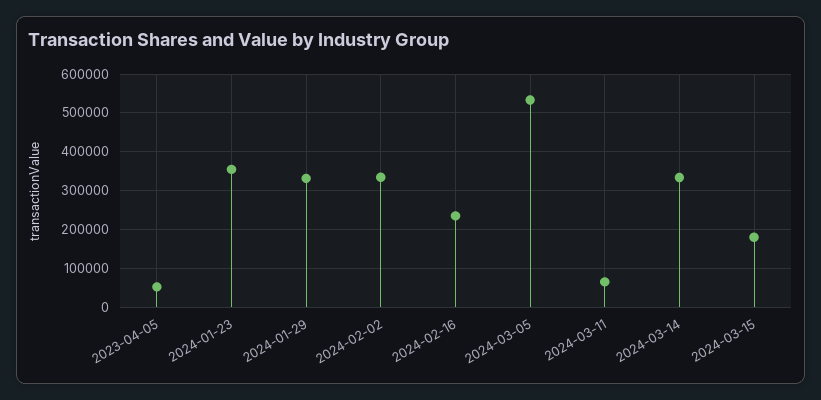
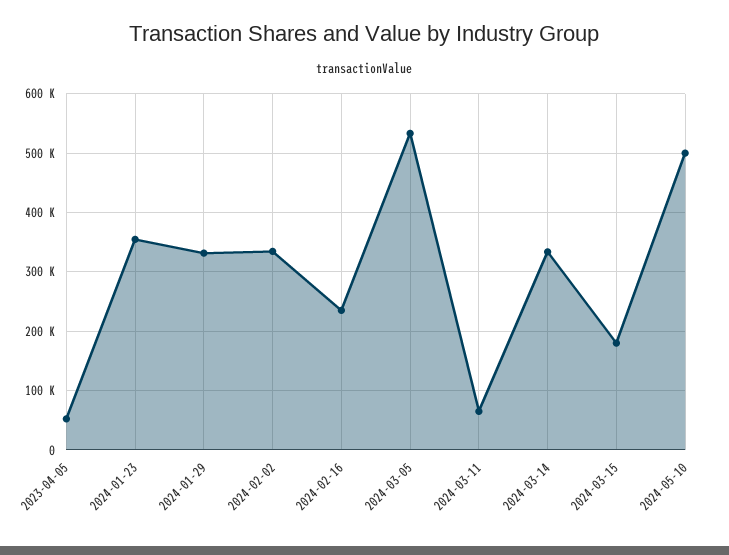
2024-05-10: none -> 500000

